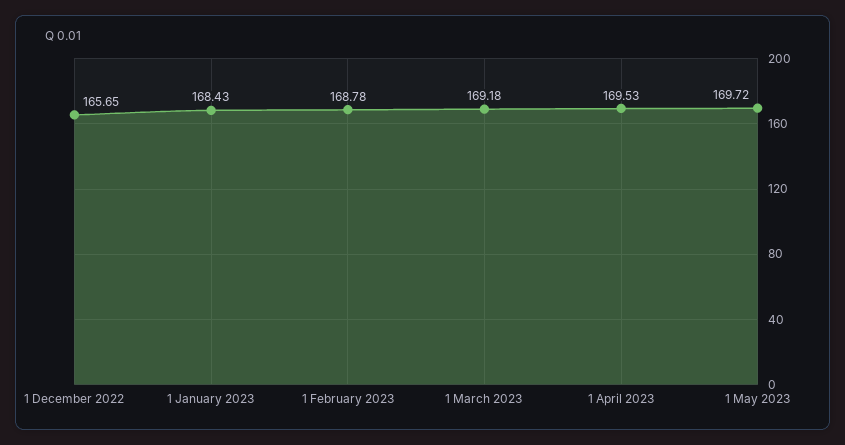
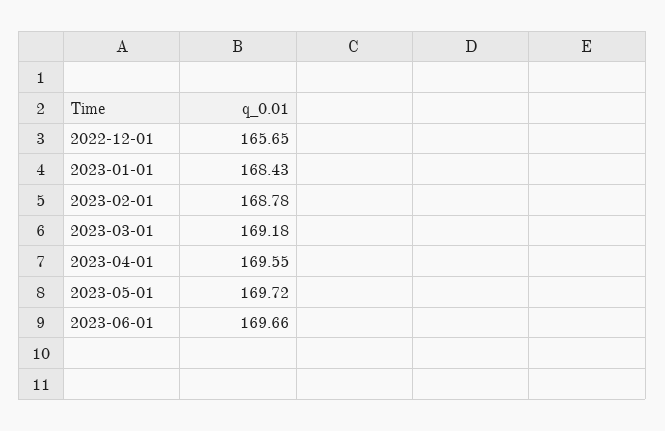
1 April 2023: 169.53 -> 169.55
2023-06-01: none -> 169.66

